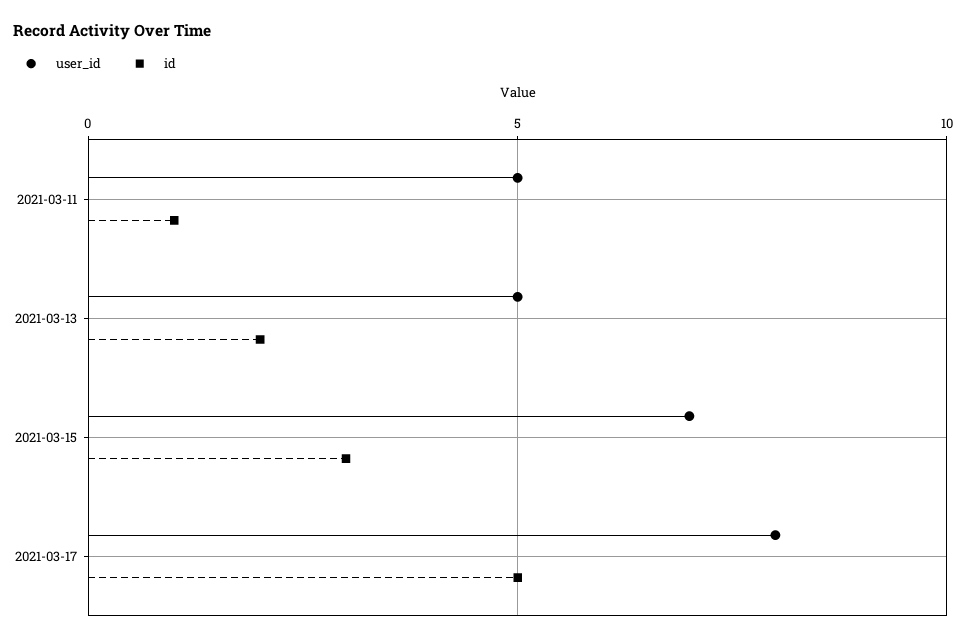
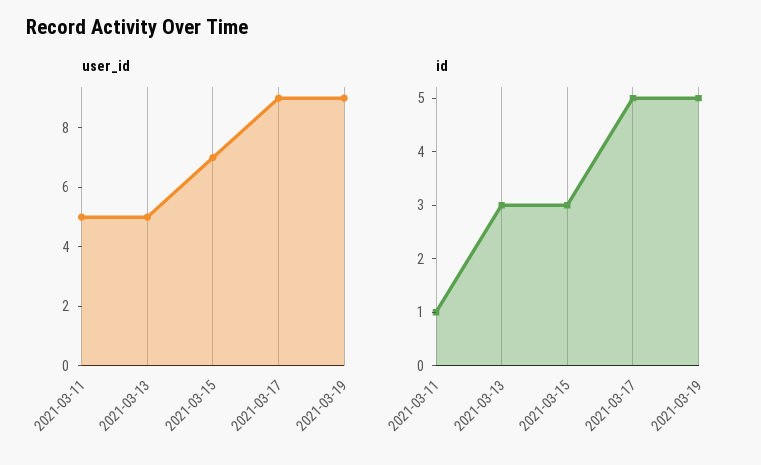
id, 2021-03-13: 2 -> 3
user_id, 2021-03-17: 8 -> 9
user_id, 2021-03-19: none -> 9
id, 2021-03-19: none -> 5

